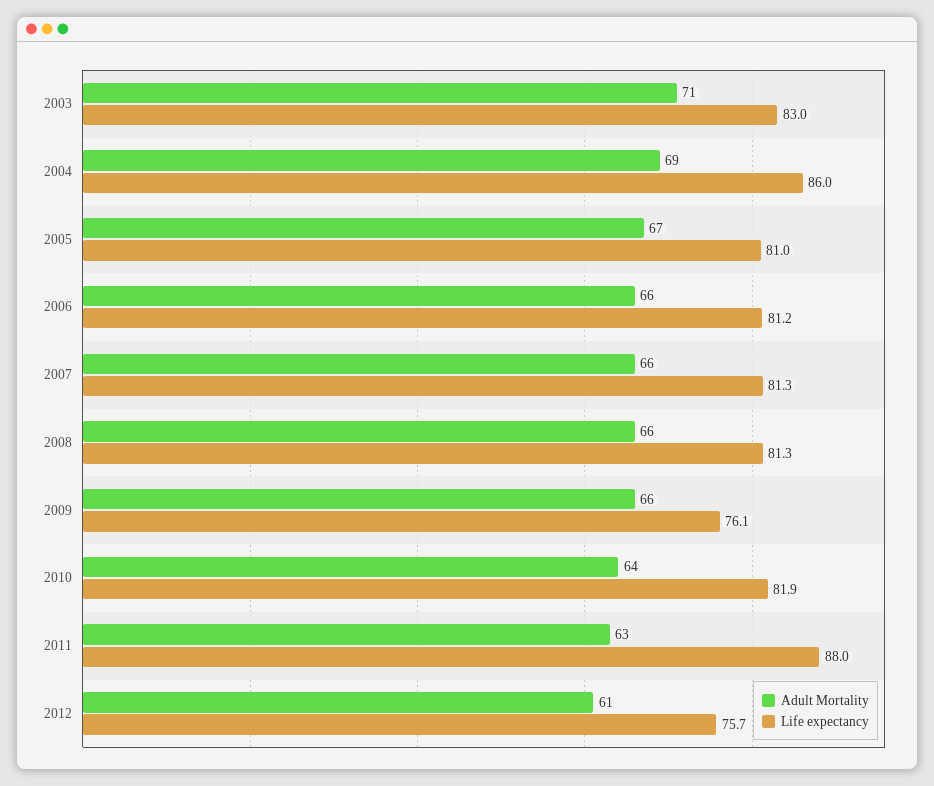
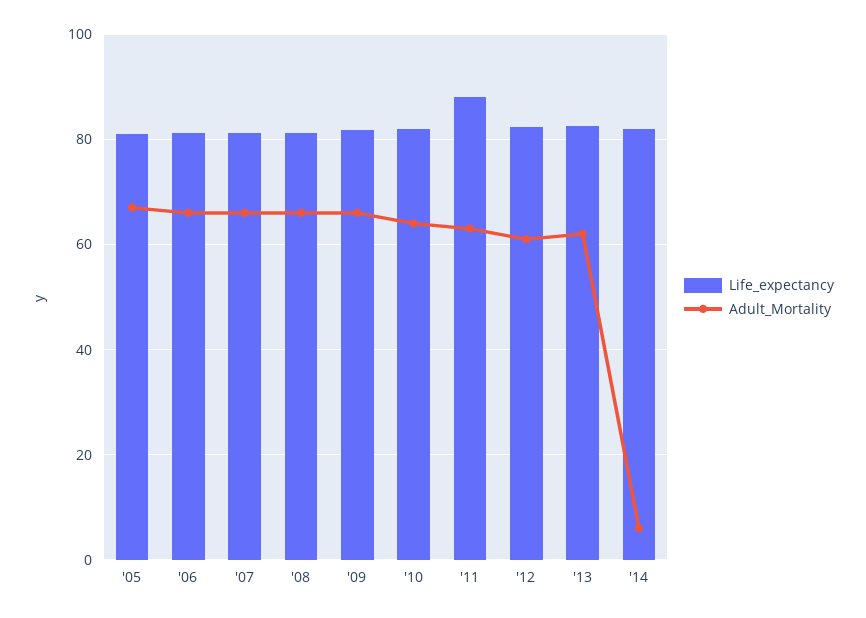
Adult Mortality, 2003: 71 -> none
Life expectancy, 2003: 83 -> none
Adult Mortality, 2004: 69 -> none
Life expectancy, 2004: 86 -> none
Life expectancy, 2009: 76.1 -> 82
Life expectancy, 2012: 75.7 -> 82
Life expectancy, '13: none -> 82
Adult Mortality, '13: none -> 62
Life expectancy, '14: none -> 82
Adult Mortality, '14: none -> 6

